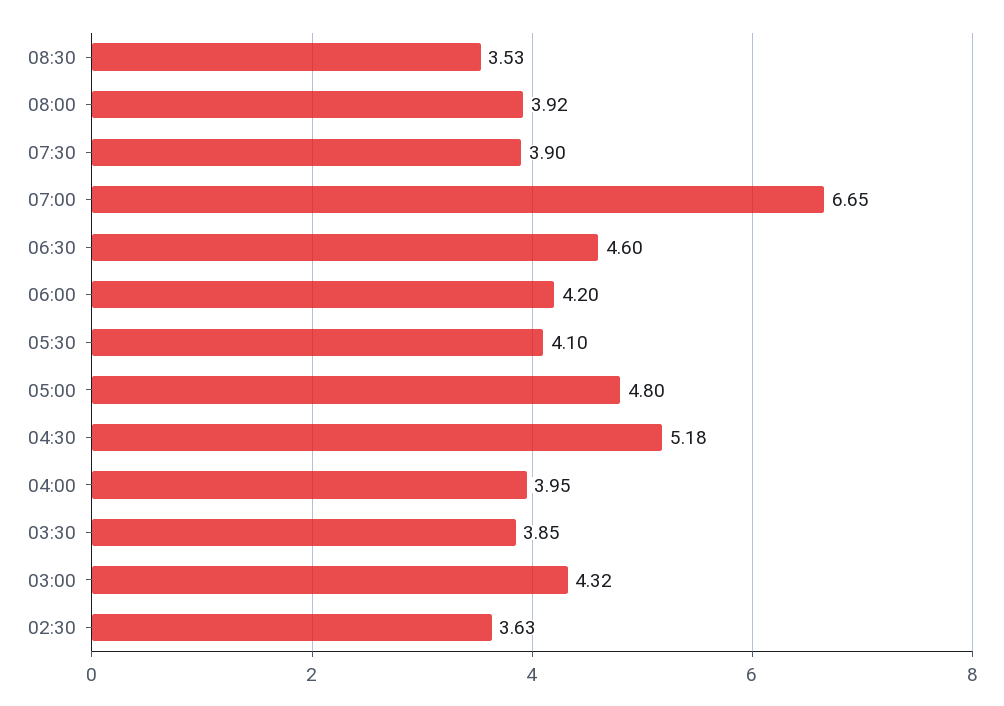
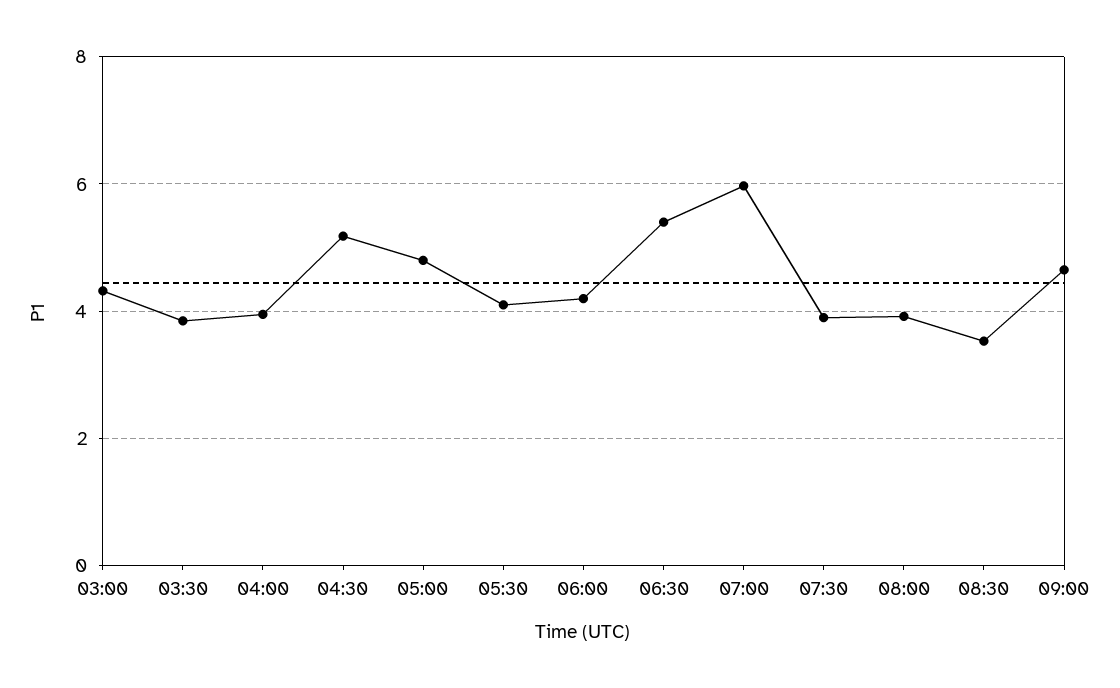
07:00: 6.65 -> 6
06:30: 4.6 -> 5.4
02:30: 3.63 -> none
09:00: none -> 4.6

